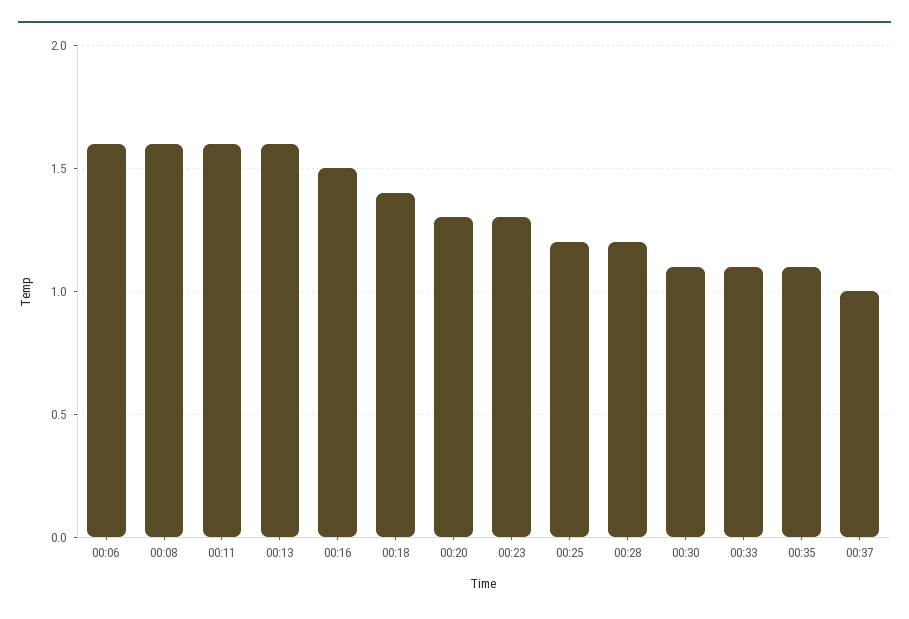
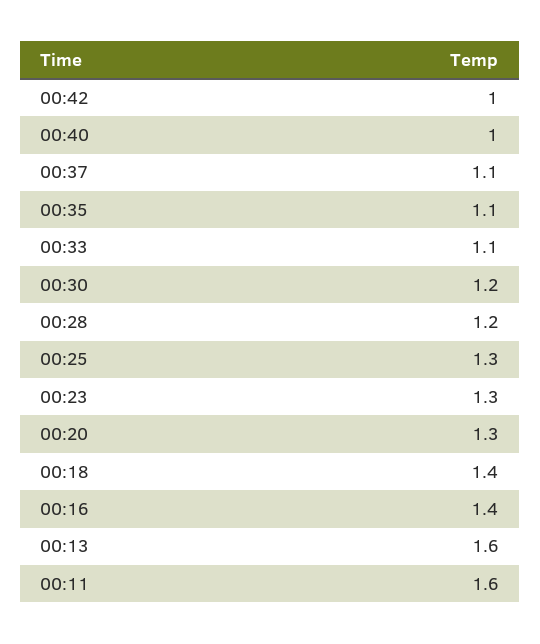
00:06: 1.6 -> none
00:08: 1.6 -> none
00:16: 1.5 -> 1.4
00:25: 1.2 -> 1.3
00:30: 1.1 -> 1.2
00:37: 1 -> 1.1
00:42: none -> 1
00:40: none -> 1

